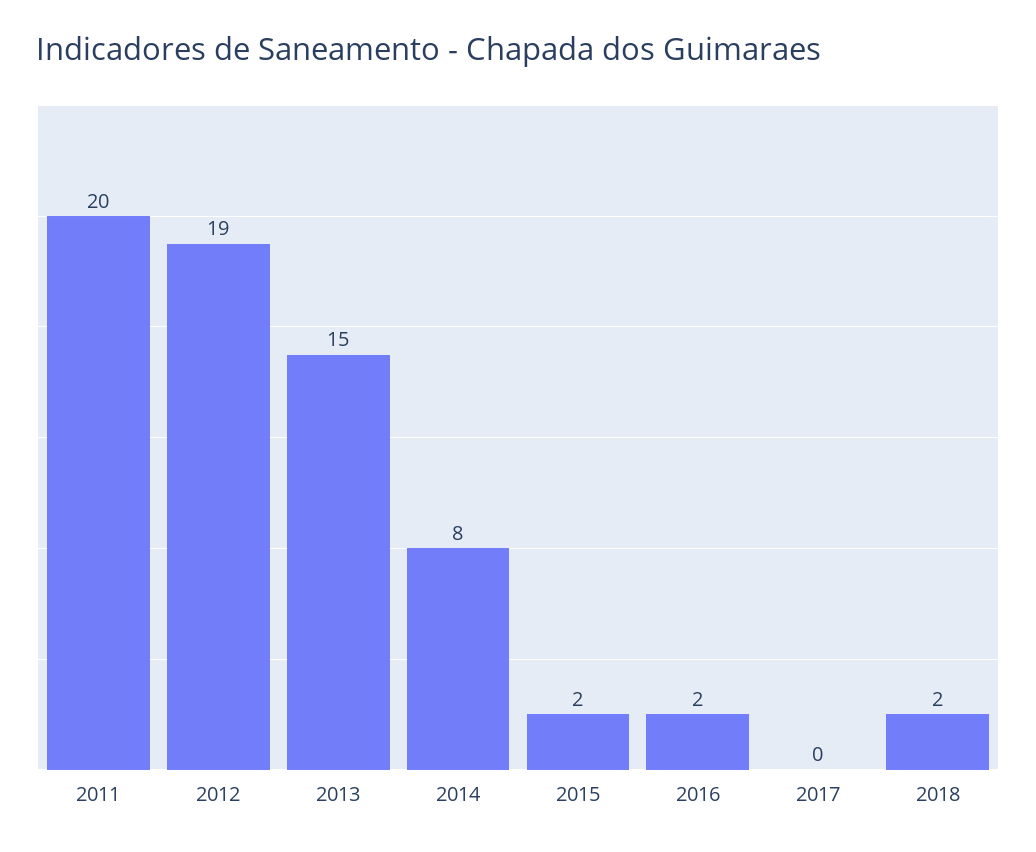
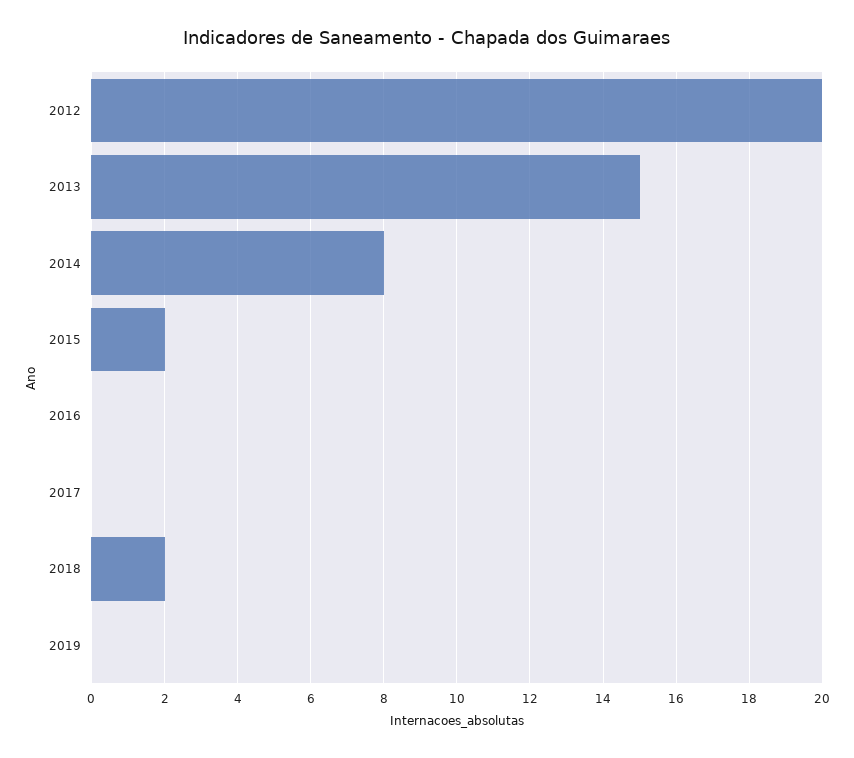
2011: 20 -> none
2012: 19 -> 20
2016: 2 -> 0
2019: none -> 0

